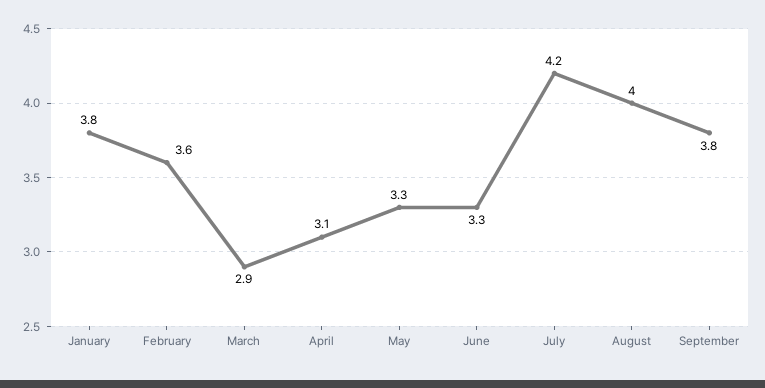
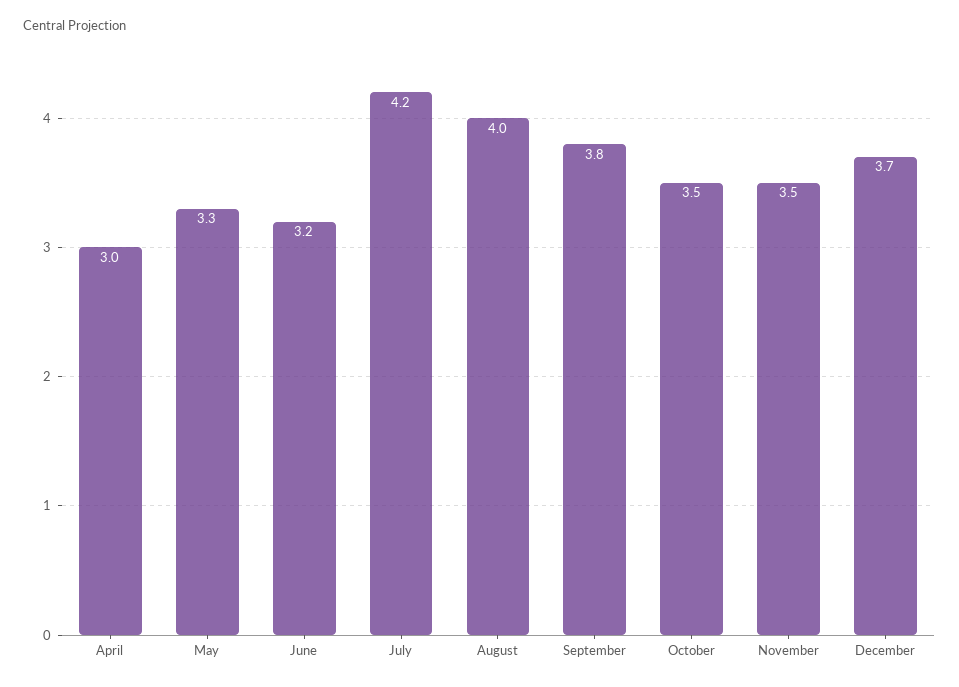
January: 3.8 -> none
February: 3.6 -> none
March: 2.9 -> none
April: 3.1 -> 3
June: 3.3 -> 3.2
October: none -> 3.5
November: none -> 3.5
December: none -> 3.7

